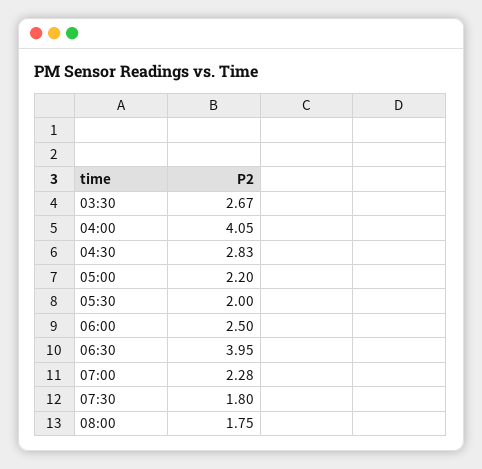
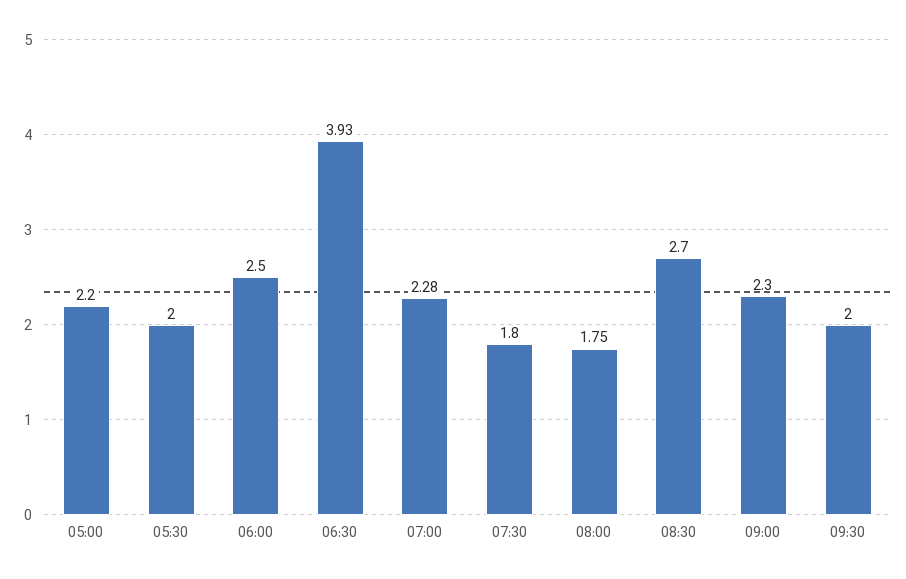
03:30: 2.67 -> none
04:00: 4.05 -> none
04:30: 2.83 -> none
06:30: 3.95 -> 3.93
08:30: none -> 2.7
09:00: none -> 2.3
09:30: none -> 2

